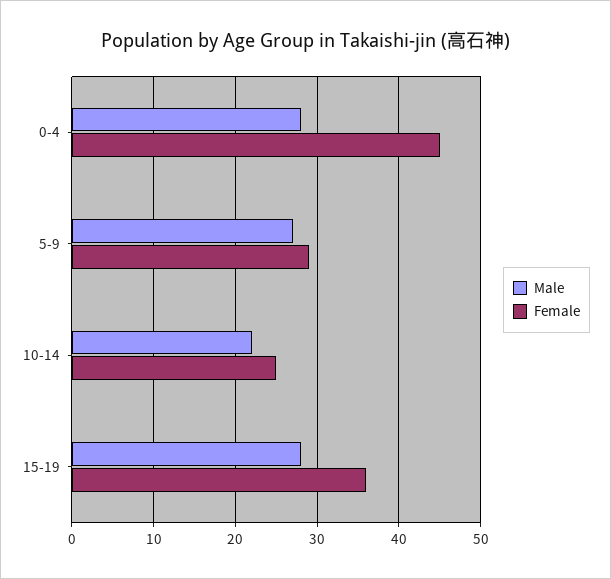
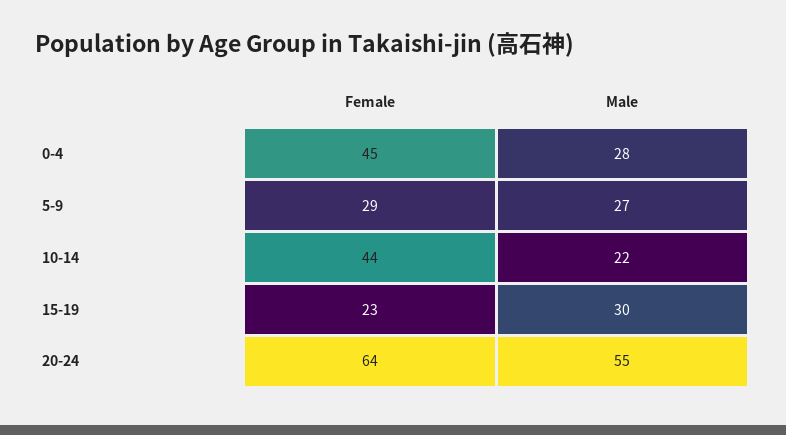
Female, 10-14: 25 -> 44
Male, 15-19: 28 -> 30
Female, 15-19: 36 -> 23
Female, 20-24: none -> 64
Male, 20-24: none -> 55

